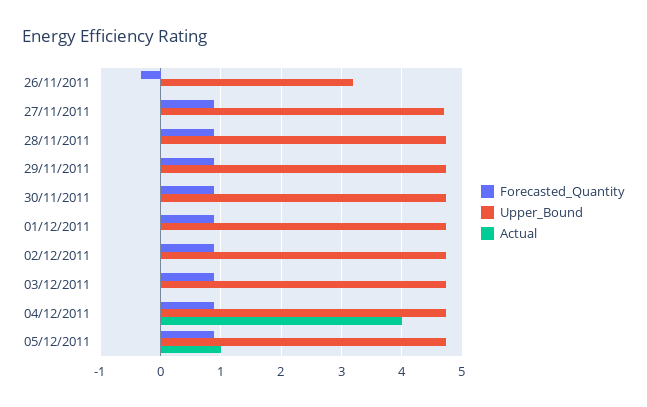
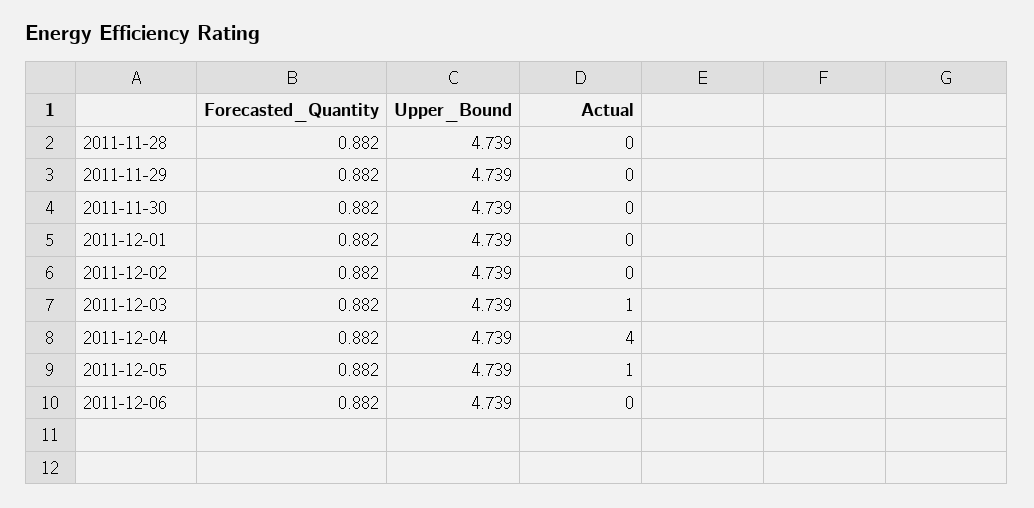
Forecasted_Quantity, 26/11/2011: -0.3 -> none
Upper_Bound, 26/11/2011: 3.2 -> none
Actual, 26/11/2011: 0 -> none
Forecasted_Quantity, 27/11/2011: 0.9 -> none
Upper_Bound, 27/11/2011: 4.7 -> none
Actual, 27/11/2011: 0 -> none
Actual, 03/12/2011: 0 -> 1
Forecasted_Quantity, 2011-12-06: none -> 0.882
Upper_Bound, 2011-12-06: none -> 4.739
Actual, 2011-12-06: none -> 0

